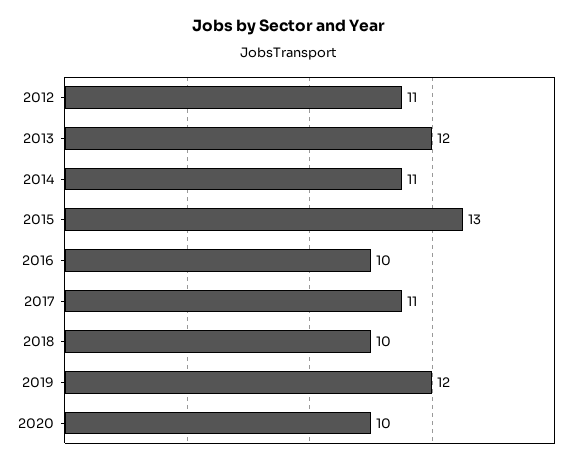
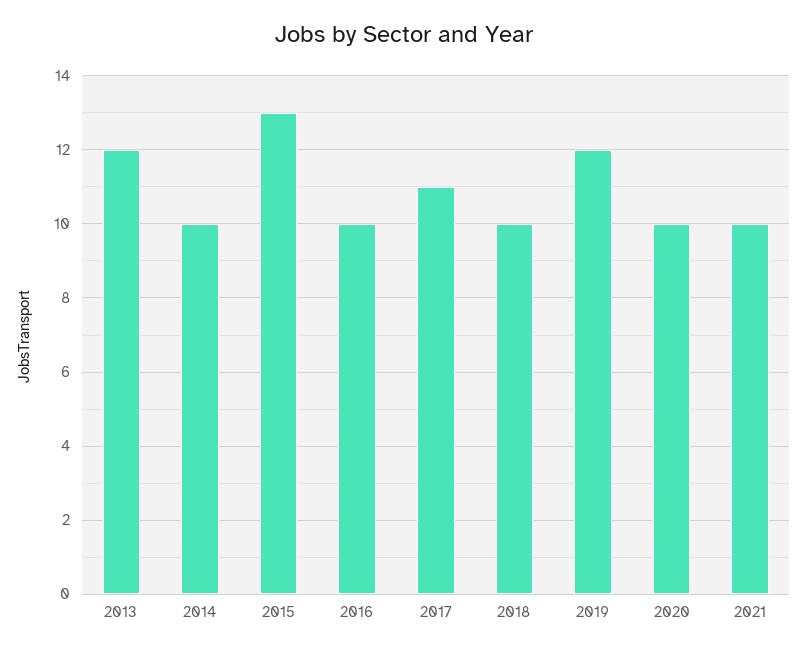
2012: 11 -> none
2014: 11 -> 10
2021: none -> 10

